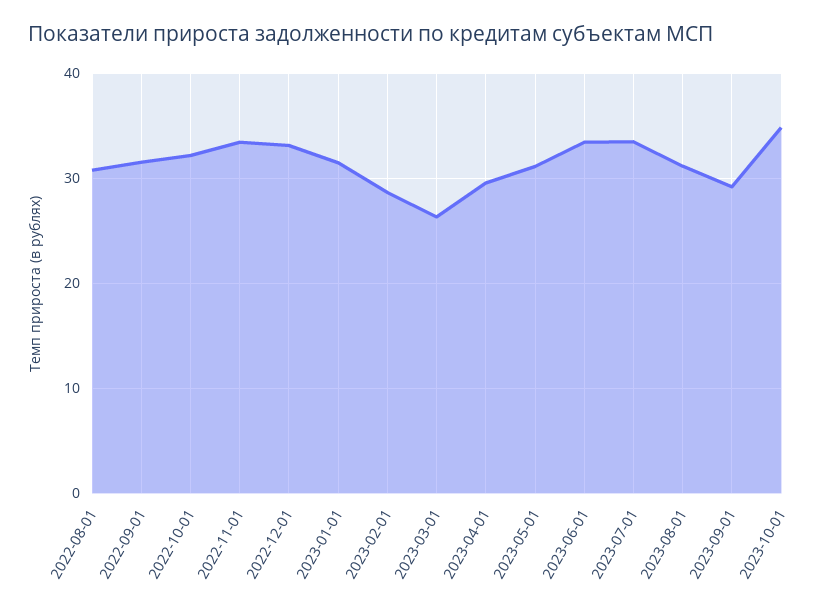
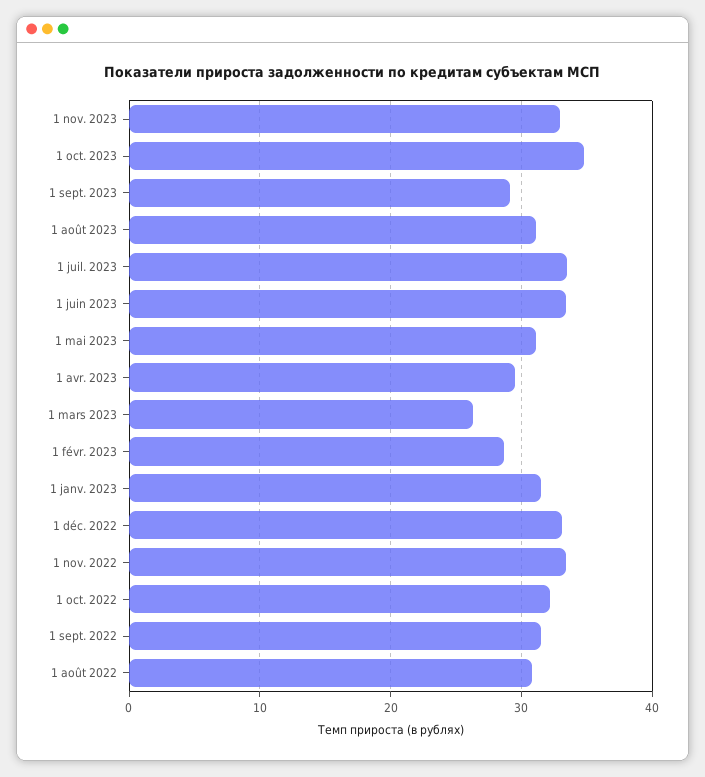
1 nov. 2023: none -> 33

